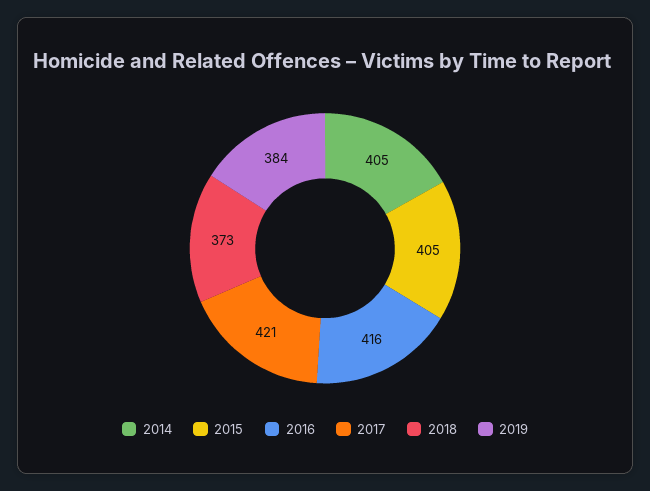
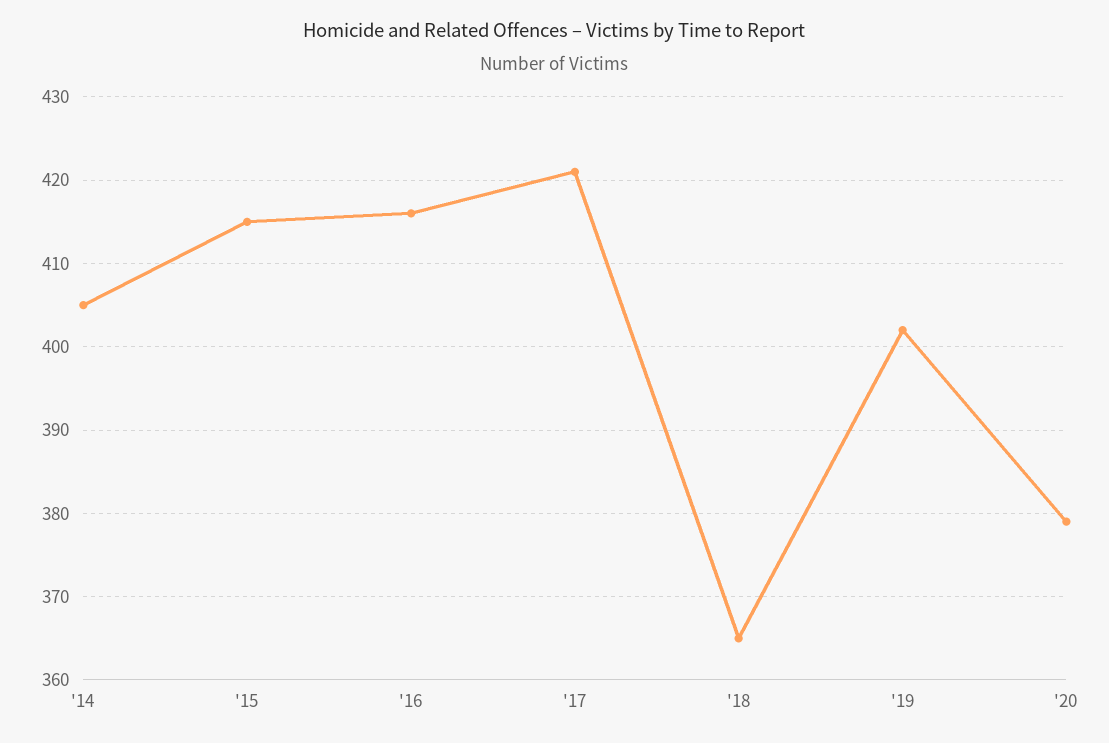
2015: 405 -> 415
2018: 373 -> 365
2019: 384 -> 402
'20: none -> 379

